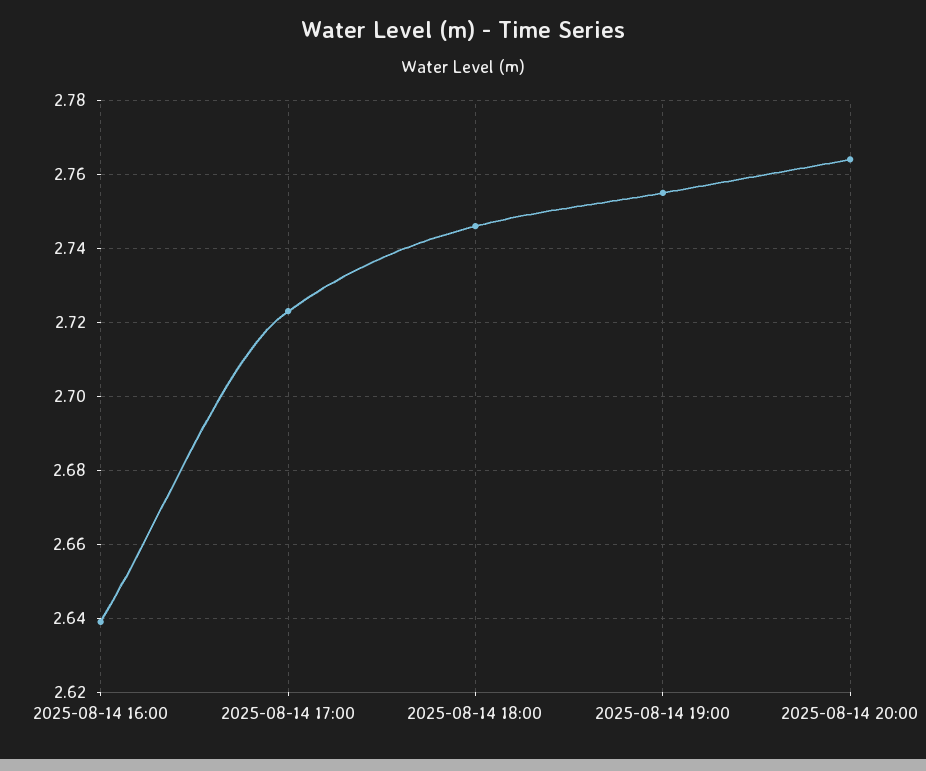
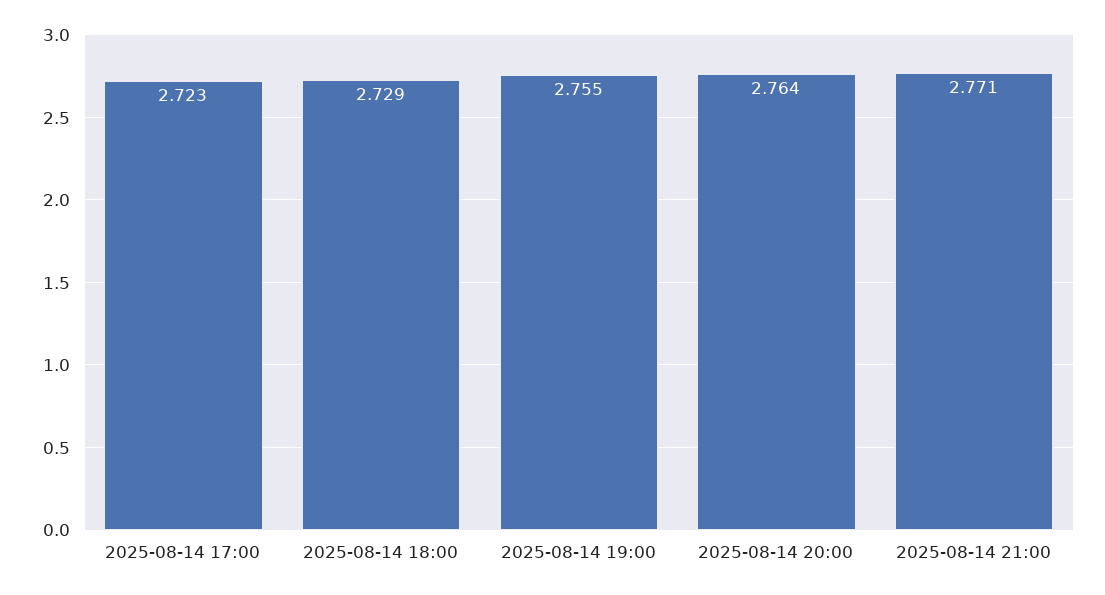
2025-08-14 16:00: 2.64 -> none
2025-08-14 18:00: 2.745 -> 2.729
2025-08-14 21:00: none -> 2.771

